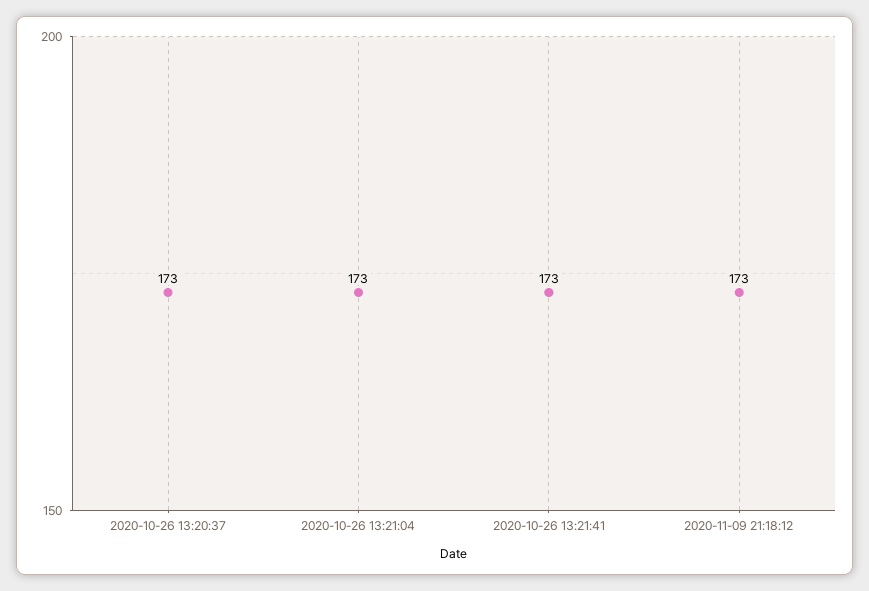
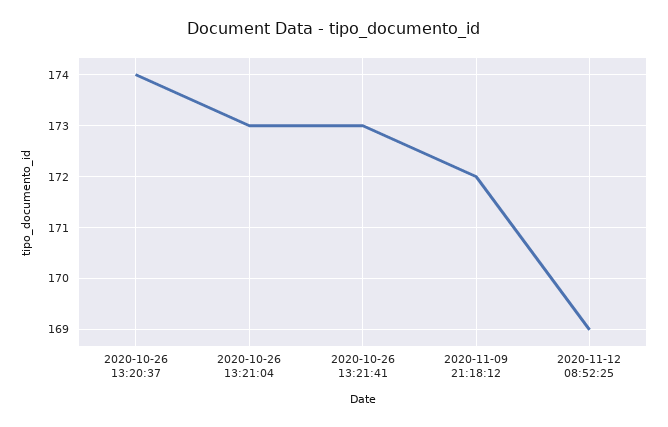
2020-10-26 13:20:37: 173 -> 174
2020-11-09 21:18:12: 173 -> 172
2020-11-12 08:52:25: none -> 169

